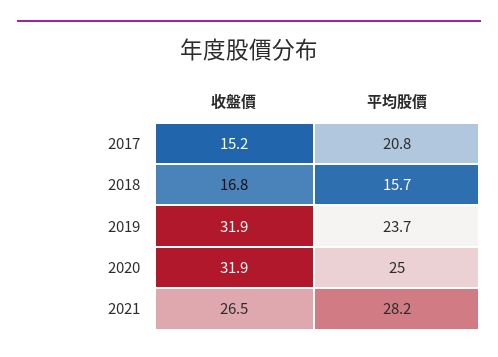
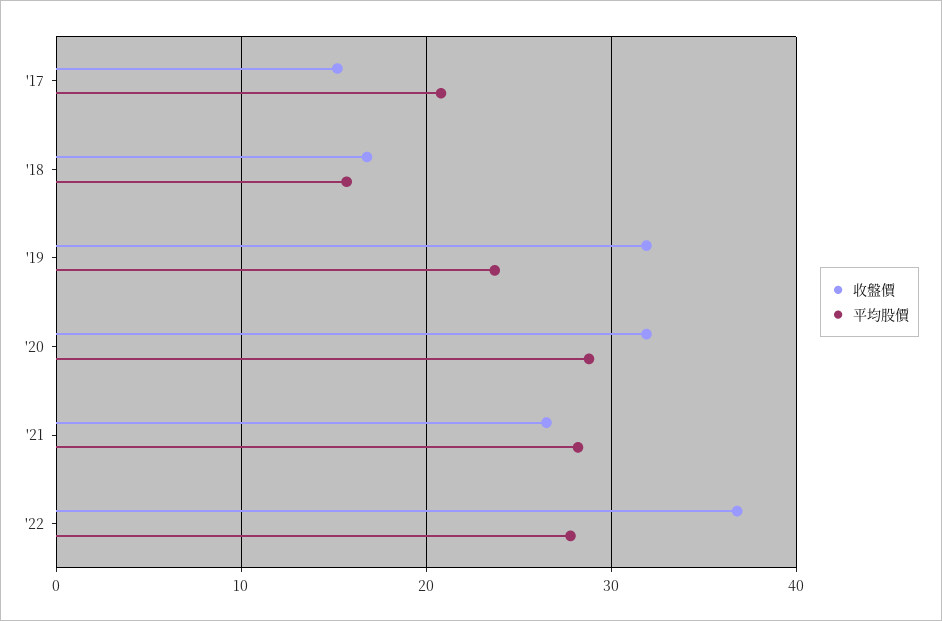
平均股價, 2020: 25 -> 29
收盤價, '22: none -> 37
平均股價, '22: none -> 28

